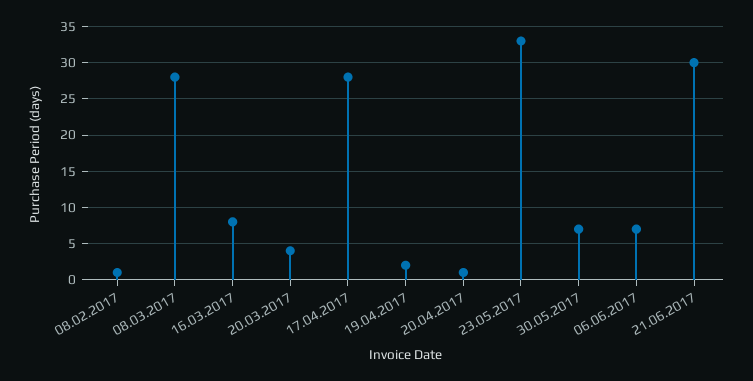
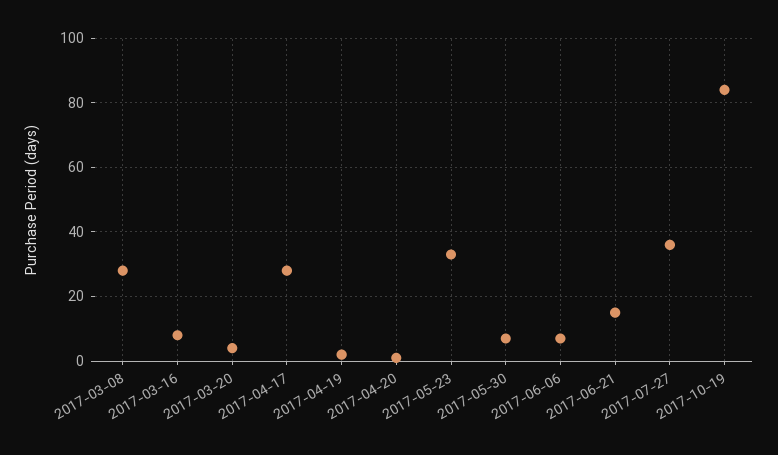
08.02.2017: 1 -> none
21.06.2017: 30 -> 15
2017-07-27: none -> 35
2017-10-19: none -> 85

